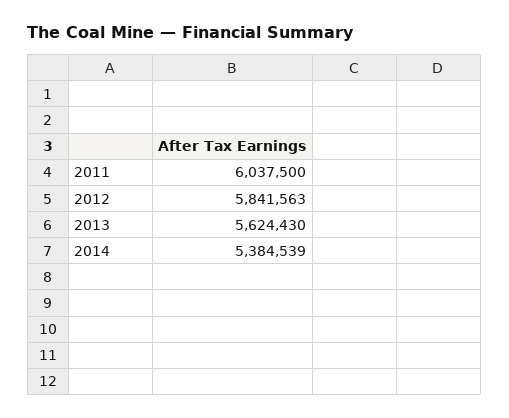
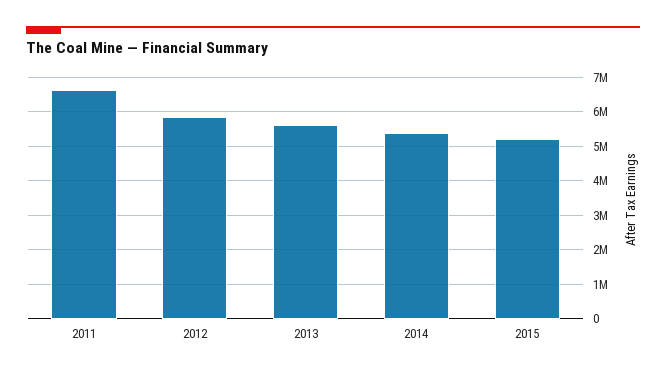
2011: 6037500 -> 6600000
2015: none -> 5200000

